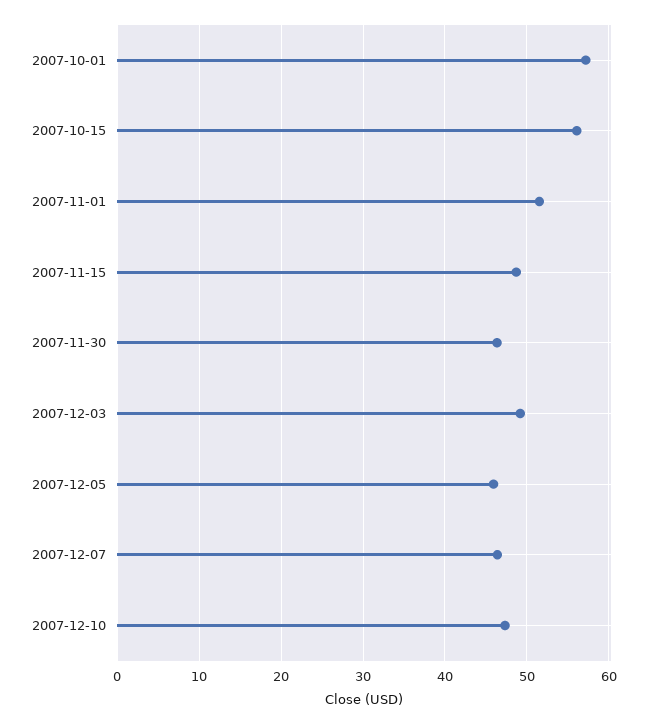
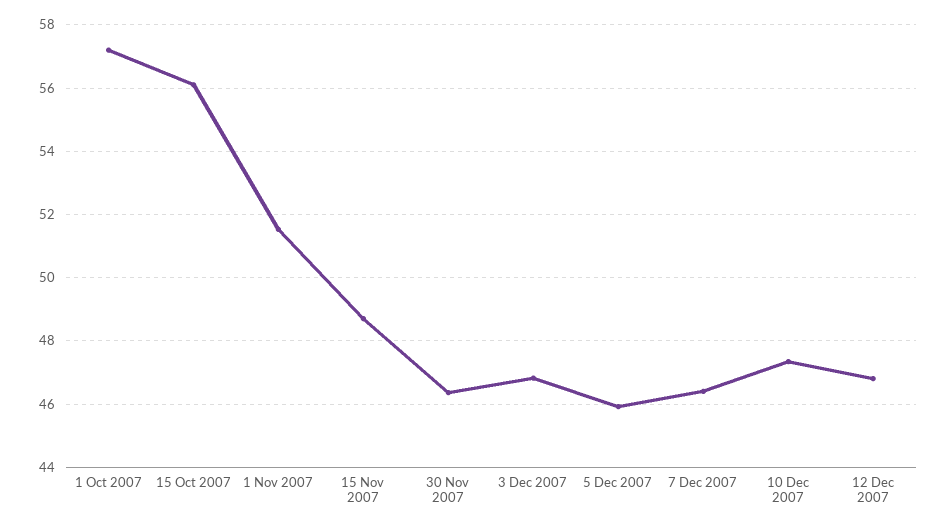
2007-12-03: 49 -> 46.8
12 Dec 2007: none -> 46.8

